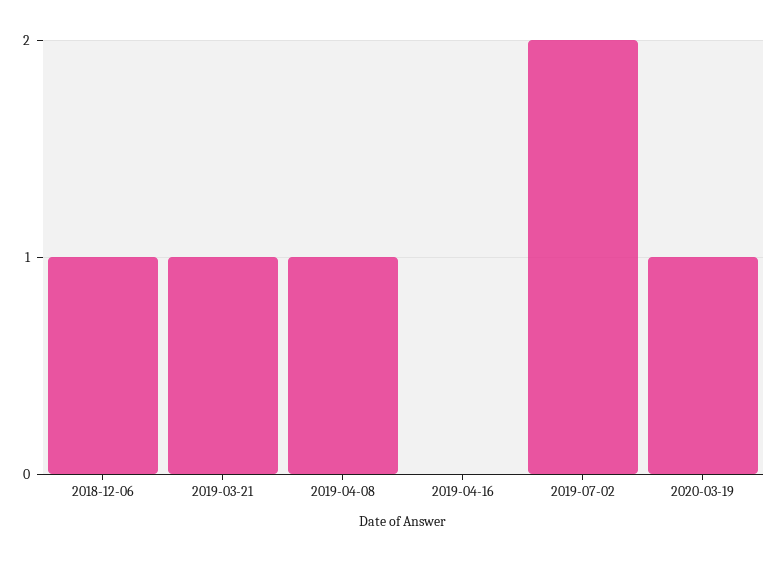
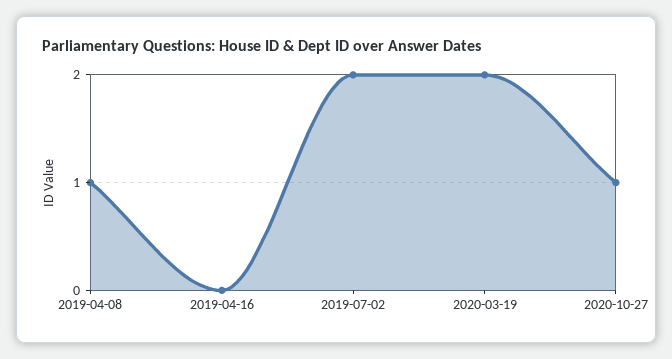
2018-12-06: 1 -> none
2019-03-21: 1 -> none
2020-03-19: 1 -> 2
2020-10-27: none -> 1

